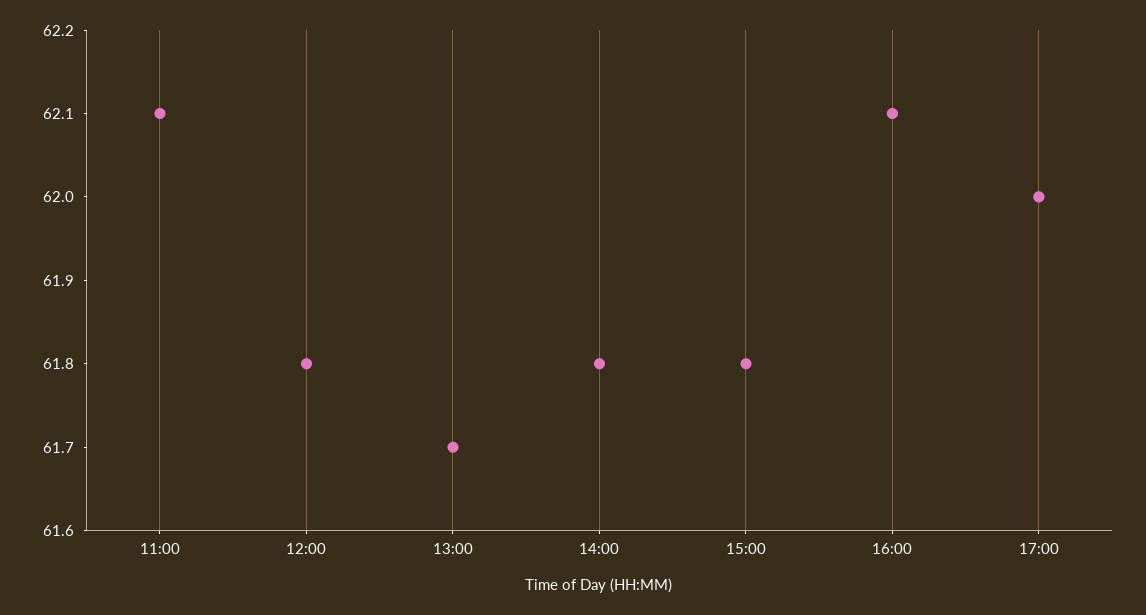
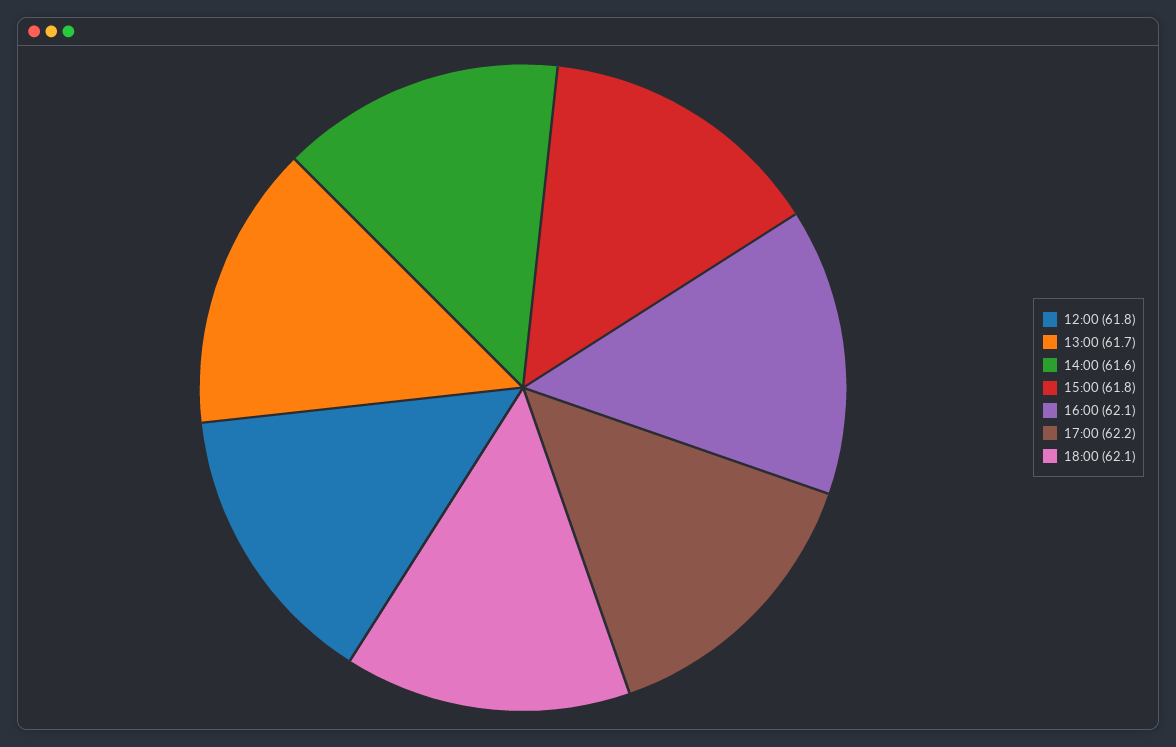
11:00: 62.1 -> none
14:00: 61.8 -> 61.6
17:00: 62 -> 62.2
18:00: none -> 62.1

